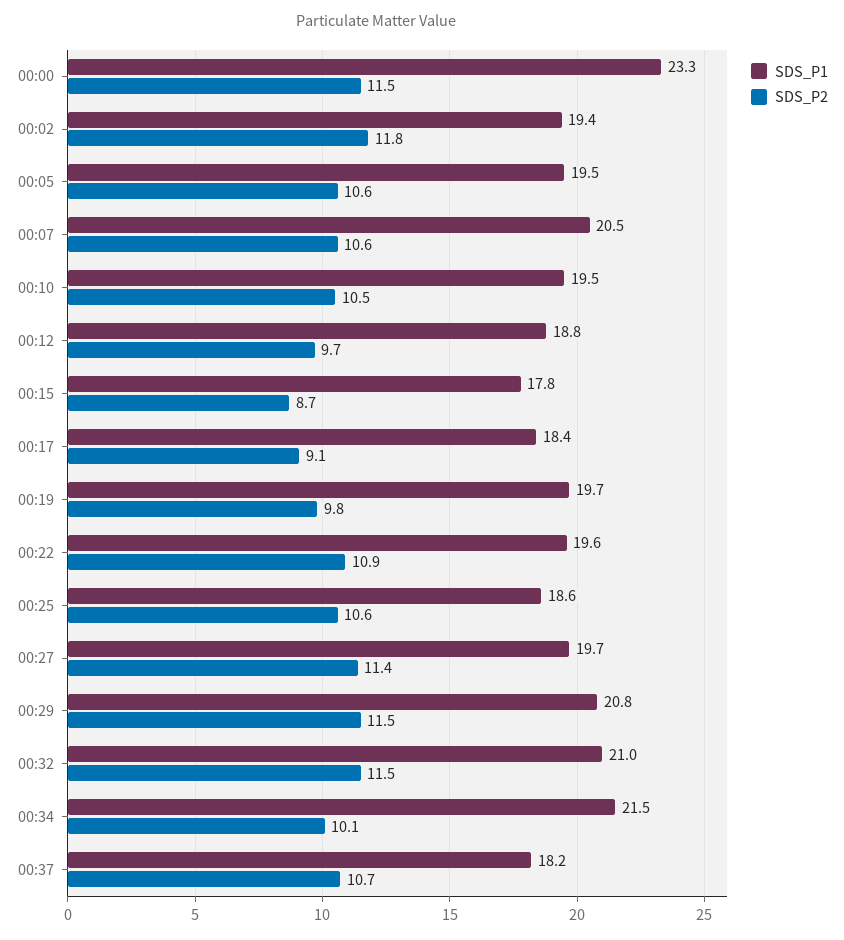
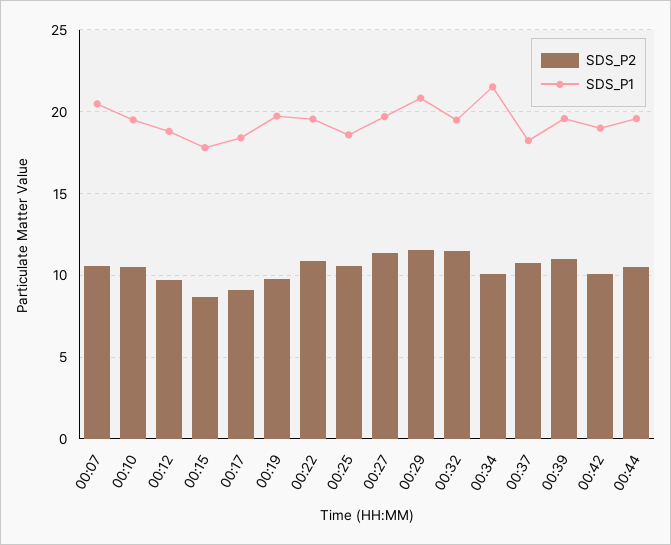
SDS_P1, 00:00: 23.3 -> none
SDS_P2, 00:00: 11.5 -> none
SDS_P1, 00:02: 19.4 -> none
SDS_P2, 00:02: 11.8 -> none
SDS_P1, 00:05: 19.5 -> none
SDS_P2, 00:05: 10.6 -> none
SDS_P1, 00:32: 21 -> 19.5
SDS_P2, 00:39: none -> 11
SDS_P1, 00:39: none -> 19.5
SDS_P2, 00:42: none -> 10
SDS_P1, 00:42: none -> 19
SDS_P2, 00:44: none -> 10.5
SDS_P1, 00:44: none -> 19.5

